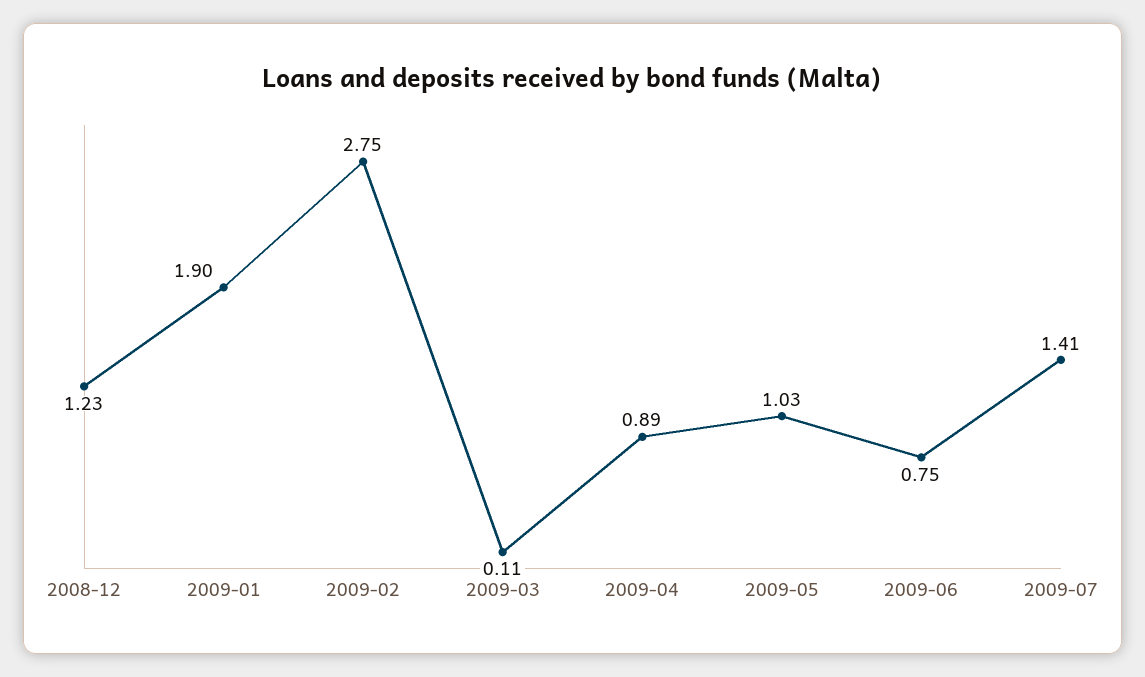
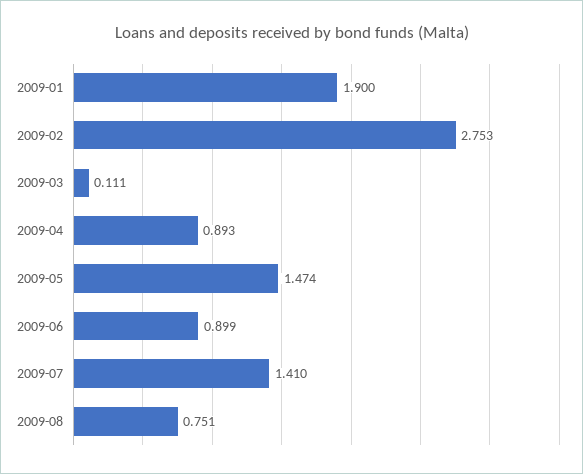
2008-12: 1.23 -> none
2009-05: 1.03 -> 1.474
2009-06: 0.75 -> 0.899
2009-08: none -> 0.751

